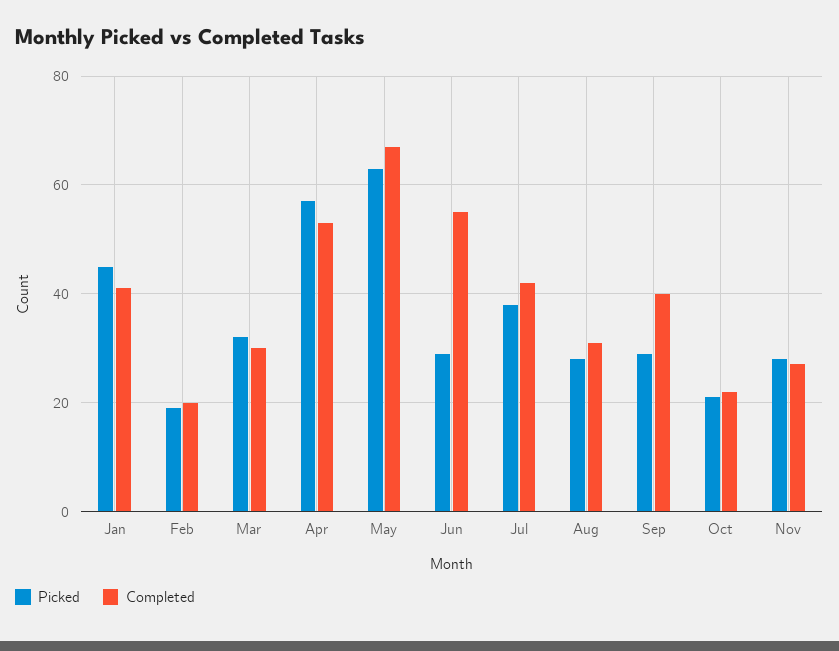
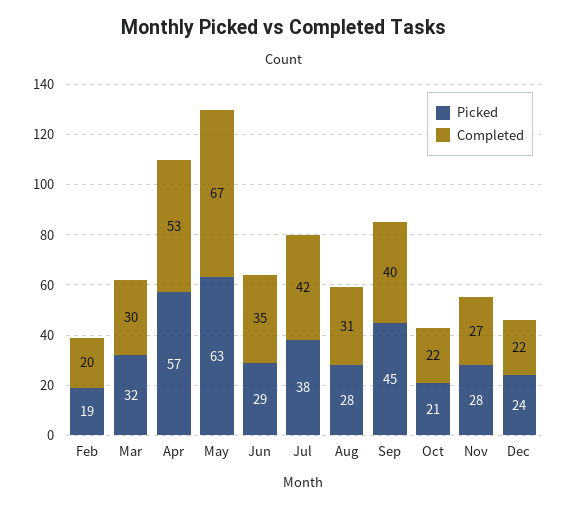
Picked, Jan: 45 -> none
Completed, Jan: 40 -> none
Completed, Jun: 55 -> 35
Picked, Sep: 30 -> 45
Picked, Dec: none -> 24
Completed, Dec: none -> 22

